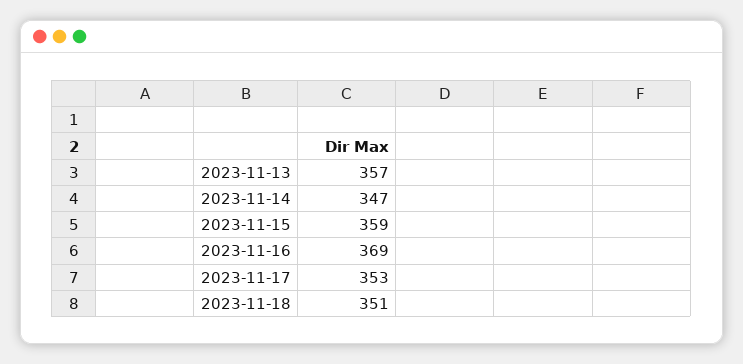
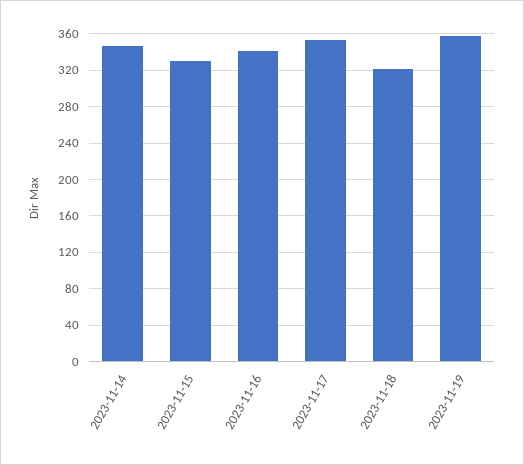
2023-11-13: 357 -> none
2023-11-15: 359 -> 330
2023-11-16: 369 -> 340
2023-11-18: 351 -> 320
2023-11-19: none -> 360

